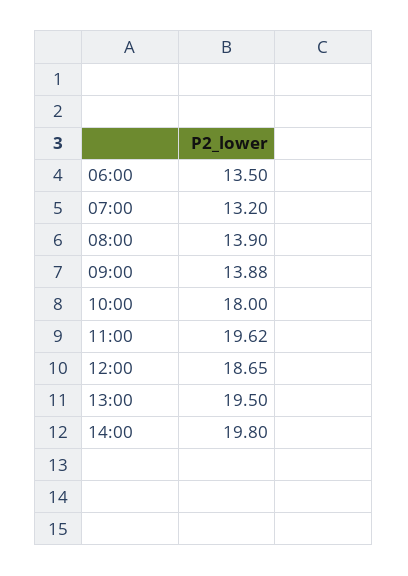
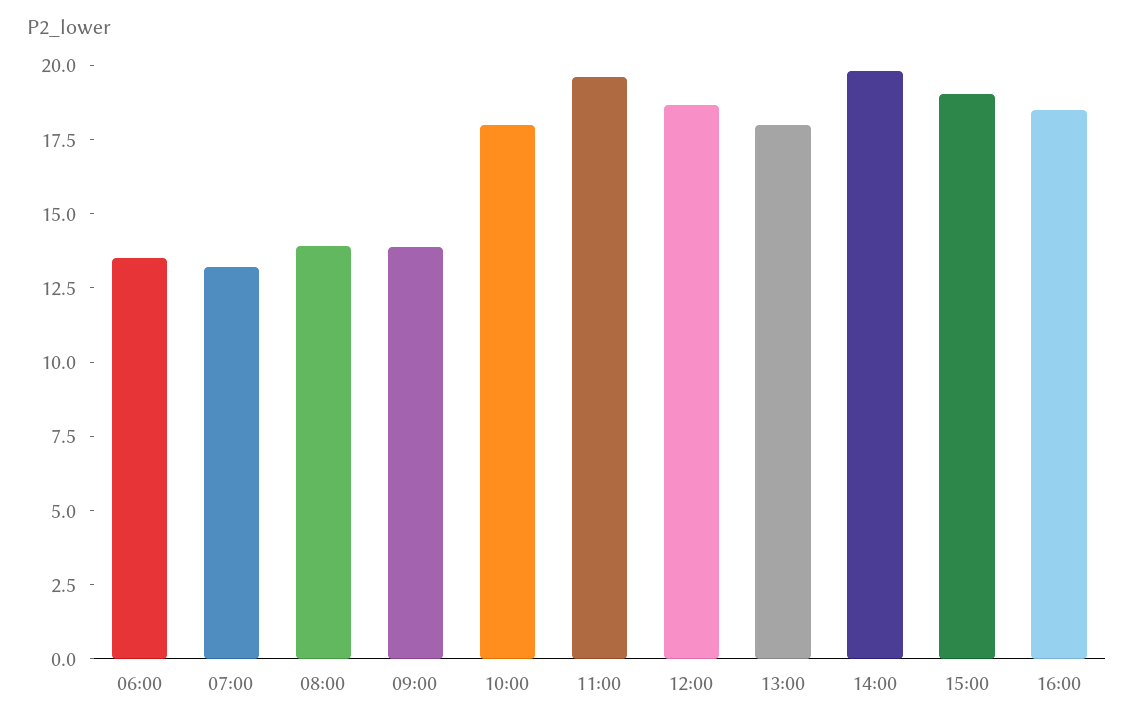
13:00: 19.5 -> 18
15:00: none -> 19
16:00: none -> 18.5

